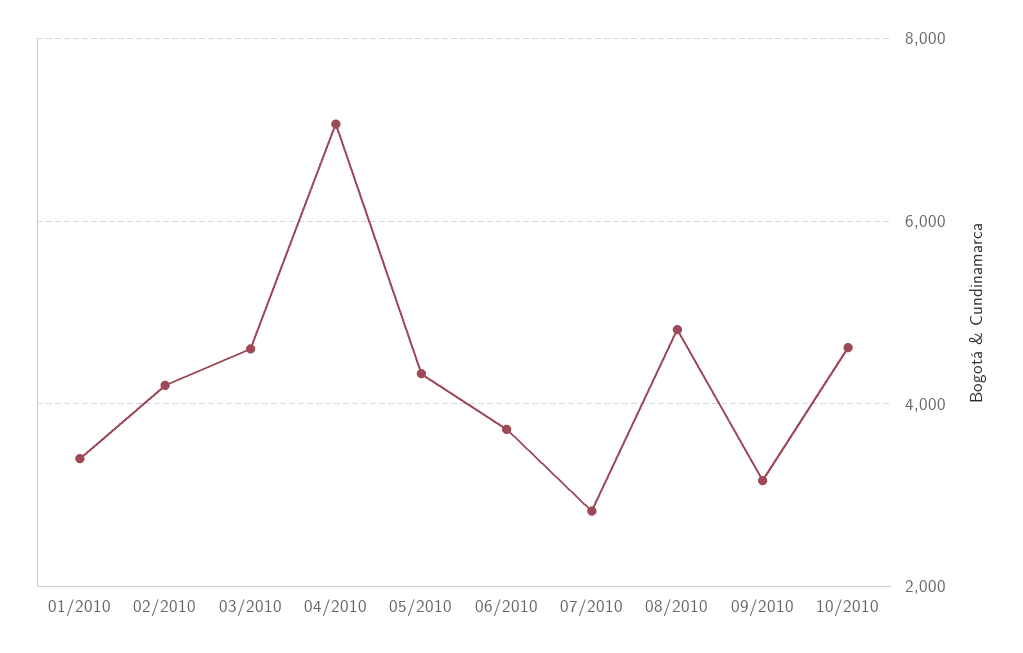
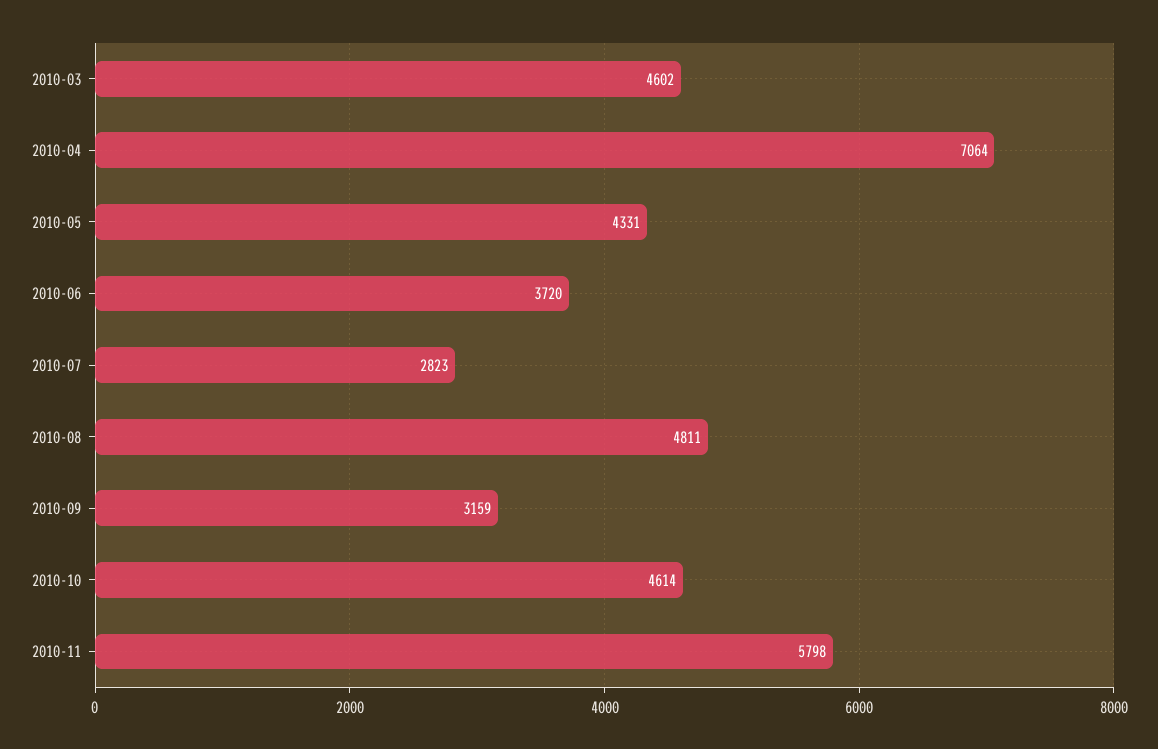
01/2010: 3400 -> none
02/2010: 4200 -> none
2010-11: none -> 5798

